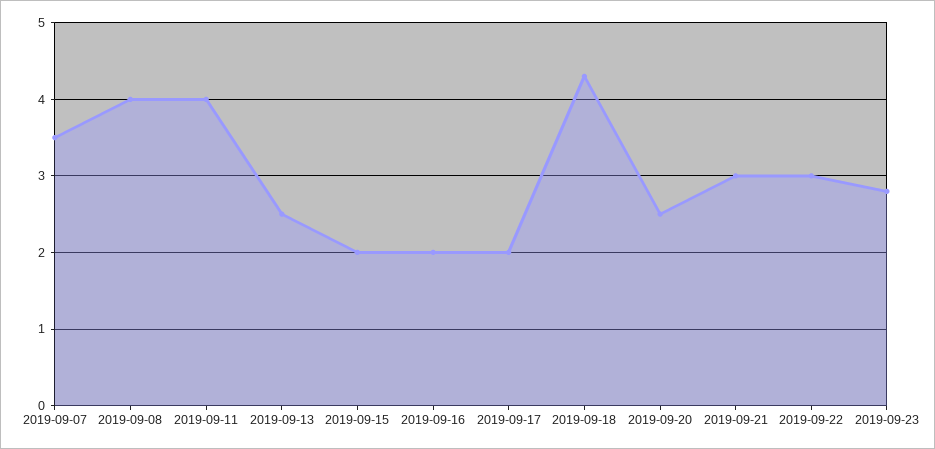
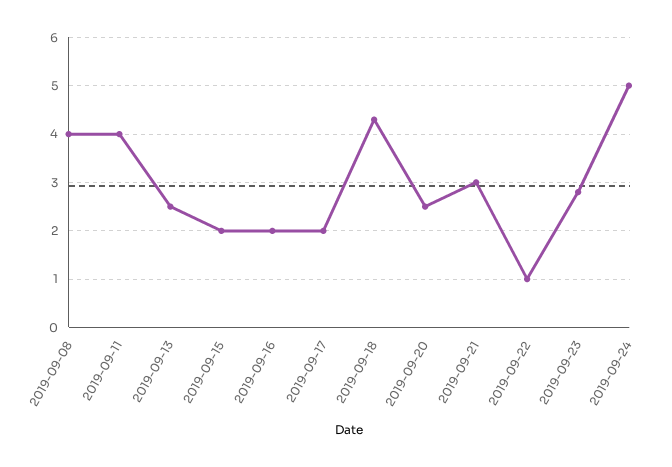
2019-09-07: 3.5 -> none
2019-09-22: 3 -> 1
2019-09-24: none -> 5

